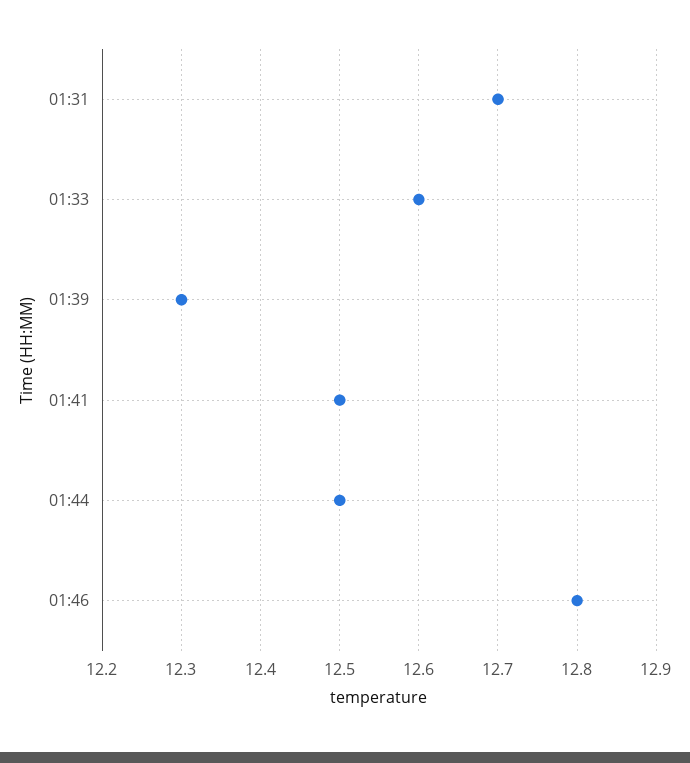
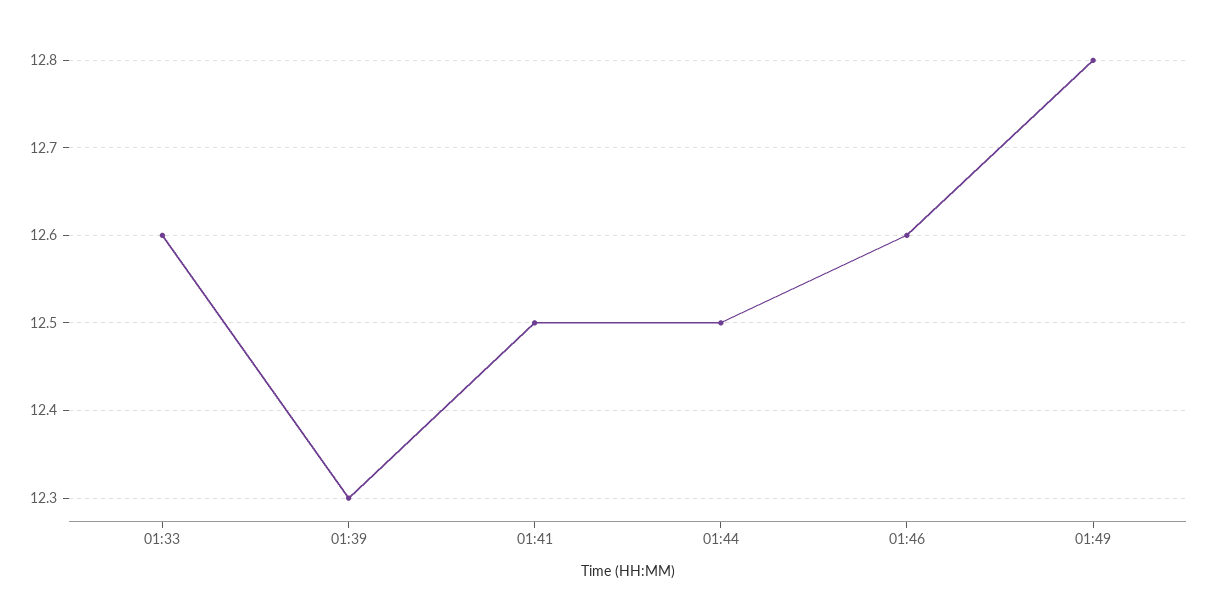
01:31: 12.7 -> none
01:46: 12.8 -> 12.6
01:49: none -> 12.8

